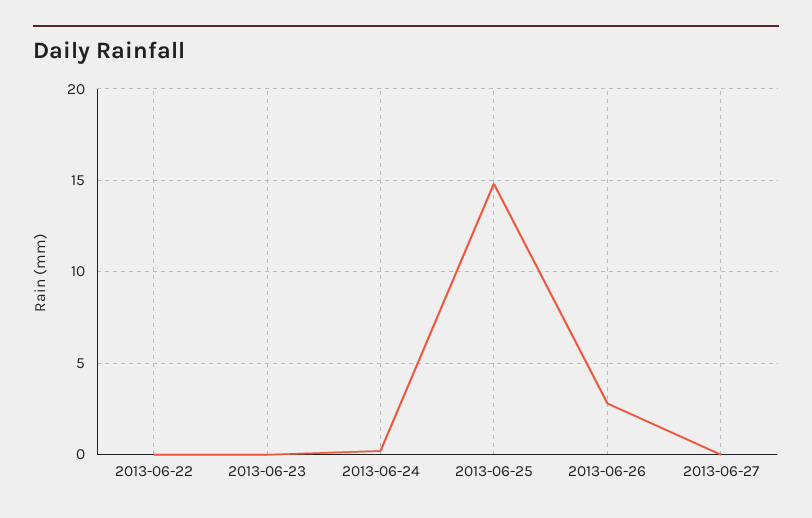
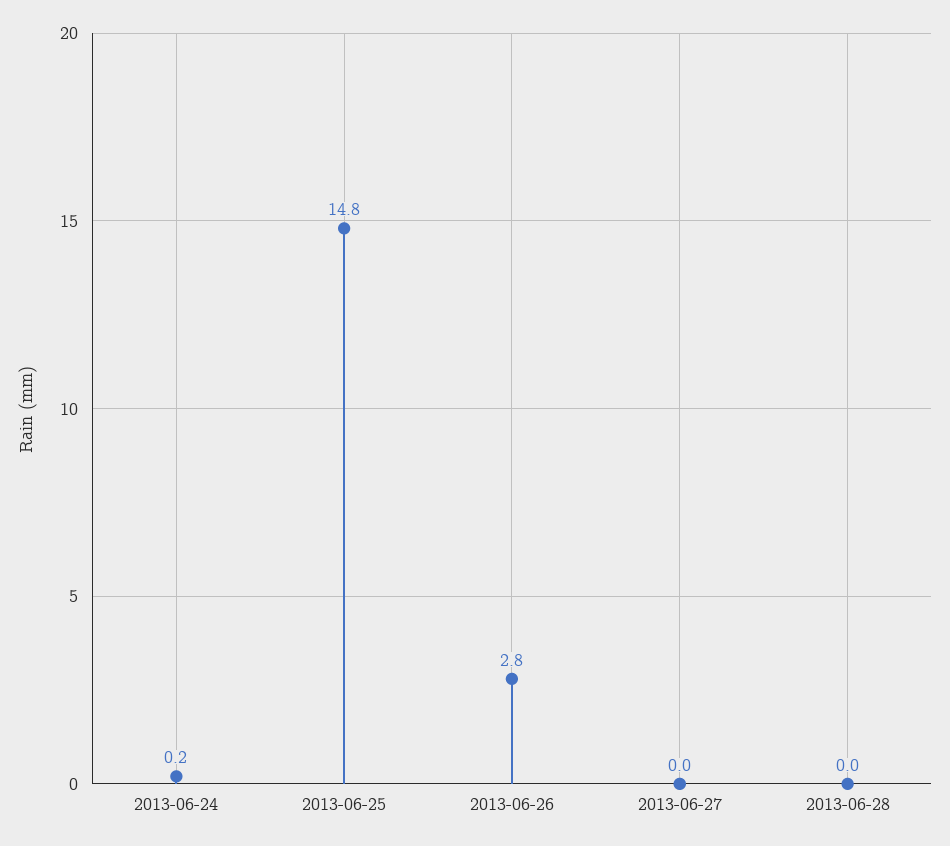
2013-06-22: 0 -> none
2013-06-23: 0 -> none
2013-06-28: none -> 0

